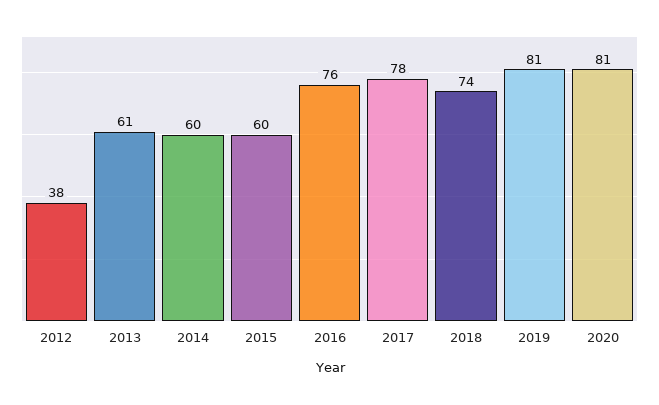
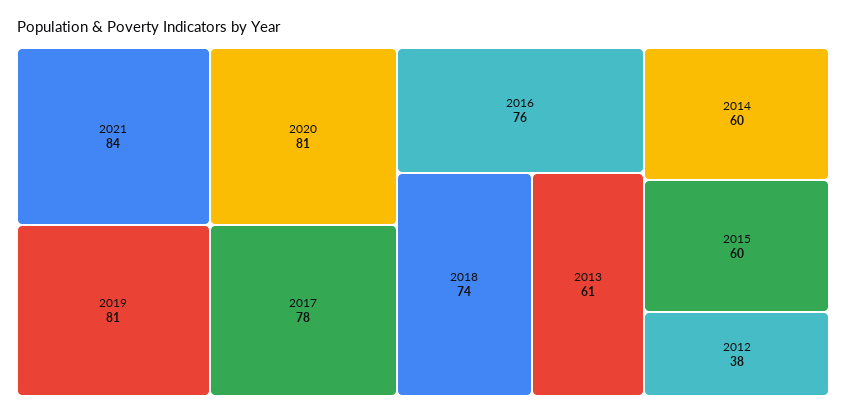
2021: none -> 84

